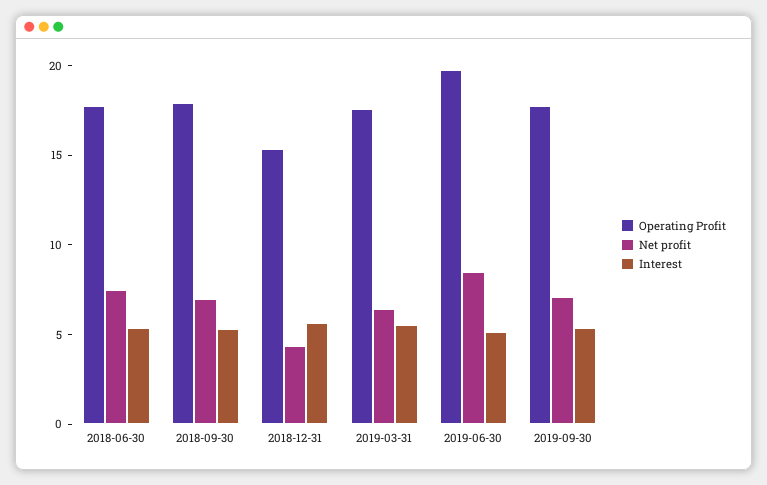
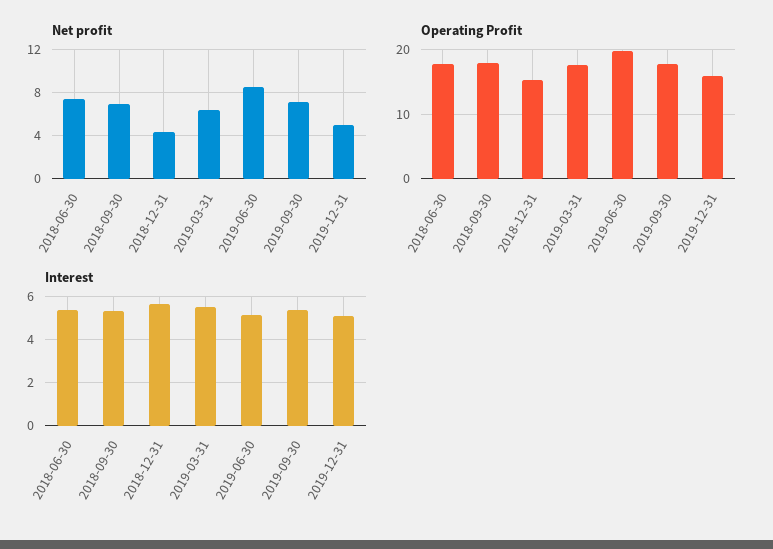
Net profit, 2019-12-31: none -> 5
Operating Profit, 2019-12-31: none -> 16
Interest, 2019-12-31: none -> 5

